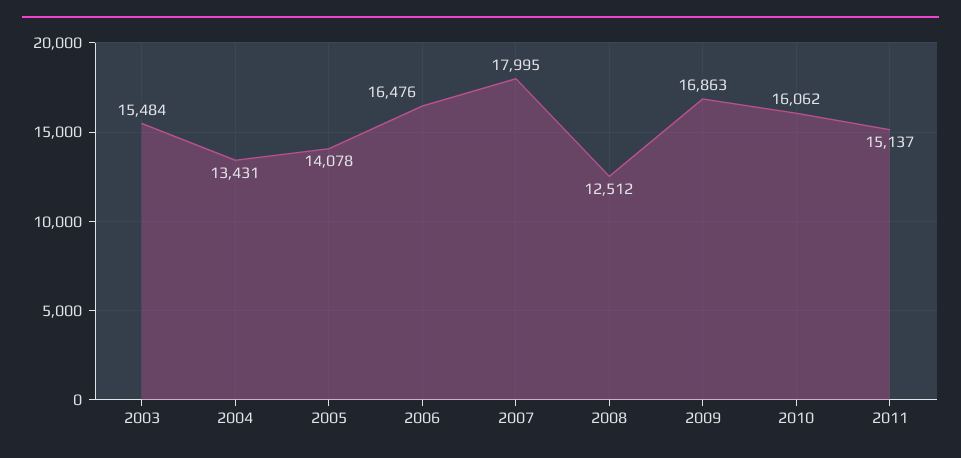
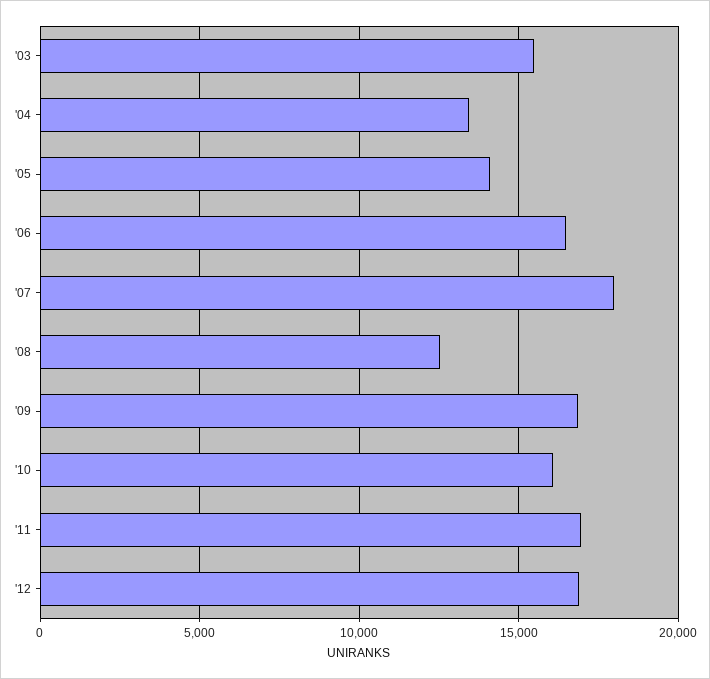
2011: 15137 -> 17000
'12: none -> 17000

